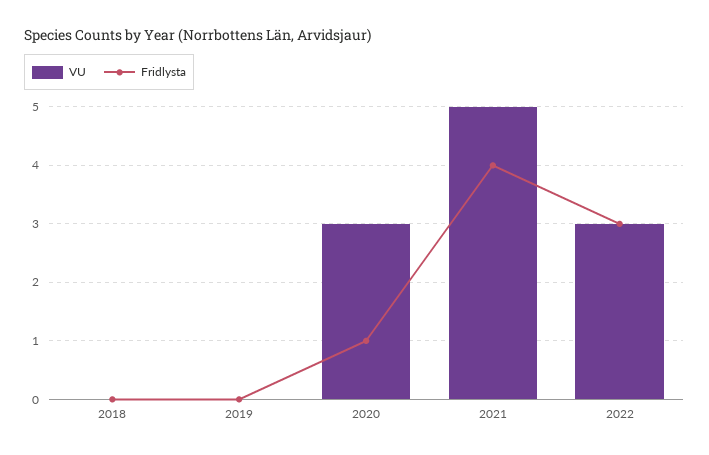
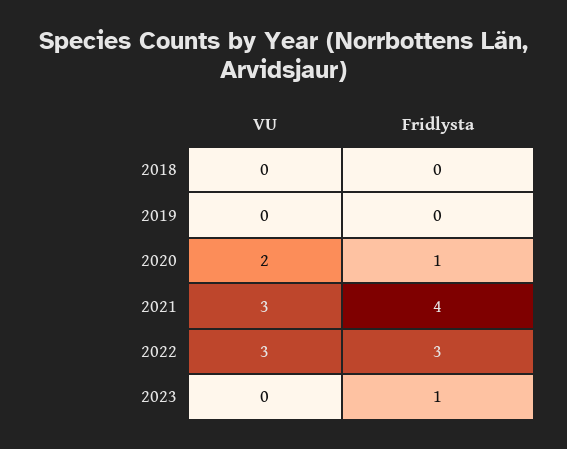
VU, 2020: 3 -> 2
VU, 2021: 5 -> 3
VU, 2023: none -> 0
Fridlysta, 2023: none -> 1

